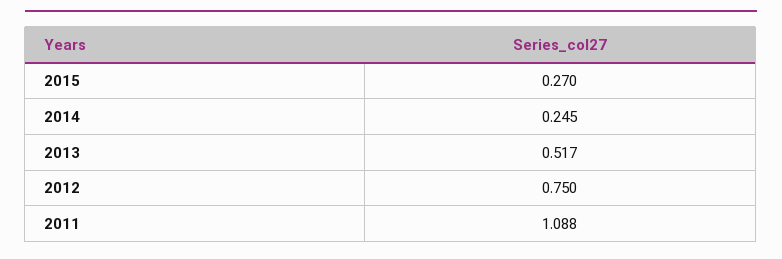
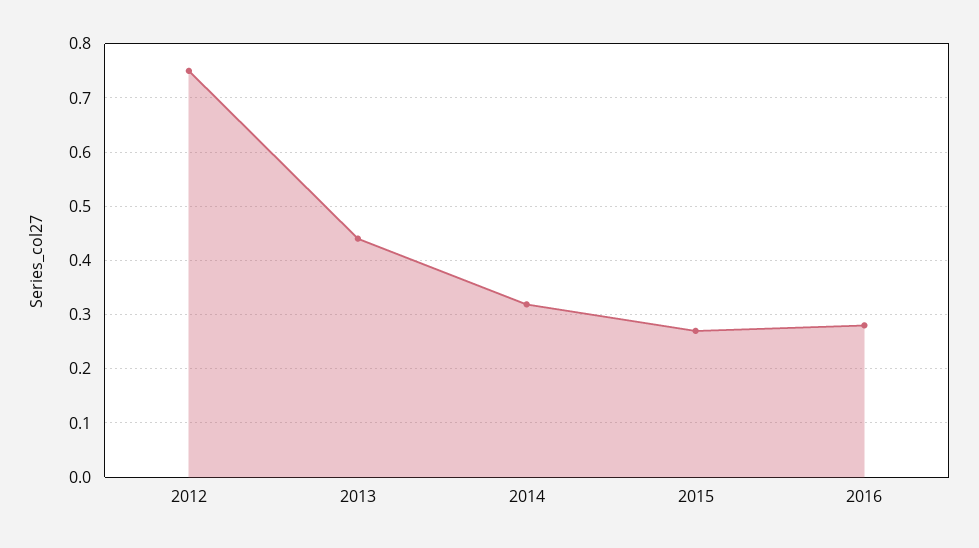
2014: 0.245 -> 0.32
2013: 0.517 -> 0.44
2011: 1.088 -> none
2016: none -> 0.28

